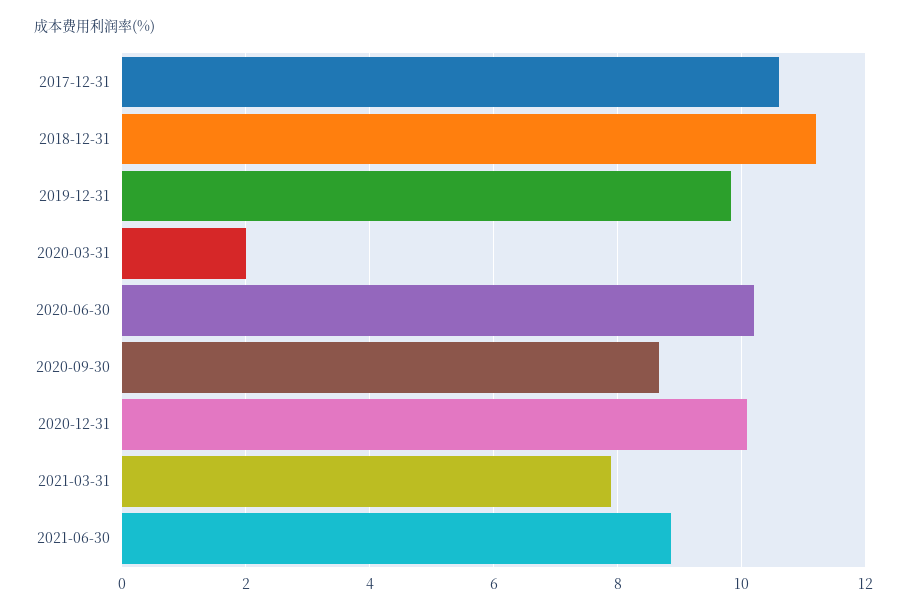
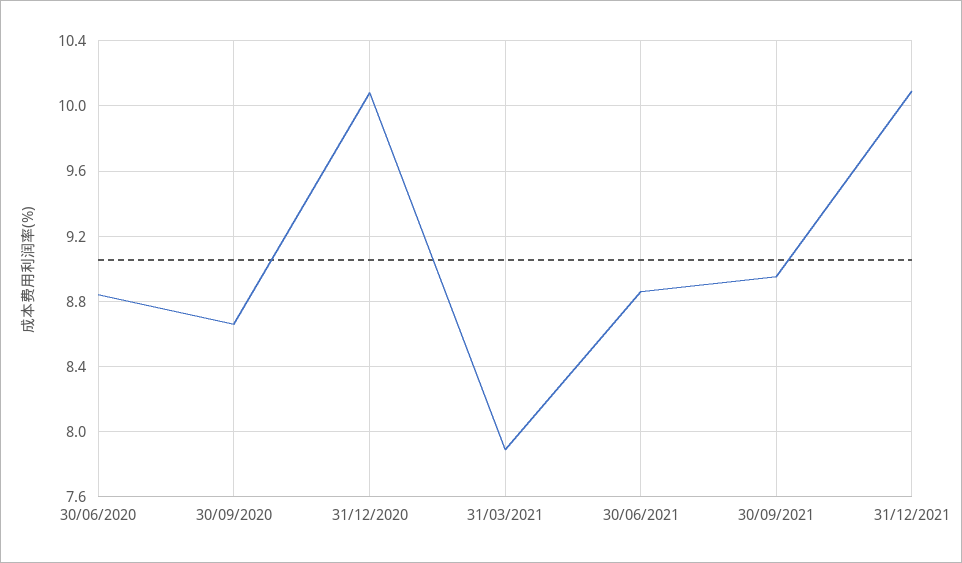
2017-12-31: 10.6 -> none
2018-12-31: 11.2 -> none
2019-12-31: 9.8 -> none
2020-03-31: 2 -> none
2020-06-30: 10.2 -> 8.85
30/09/2021: none -> 8.95
31/12/2021: none -> 10.1

